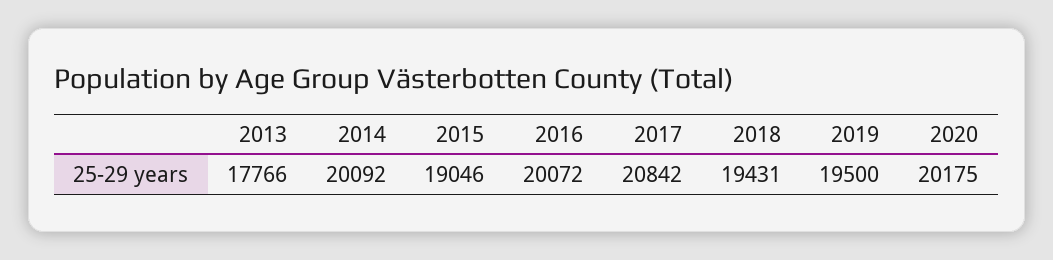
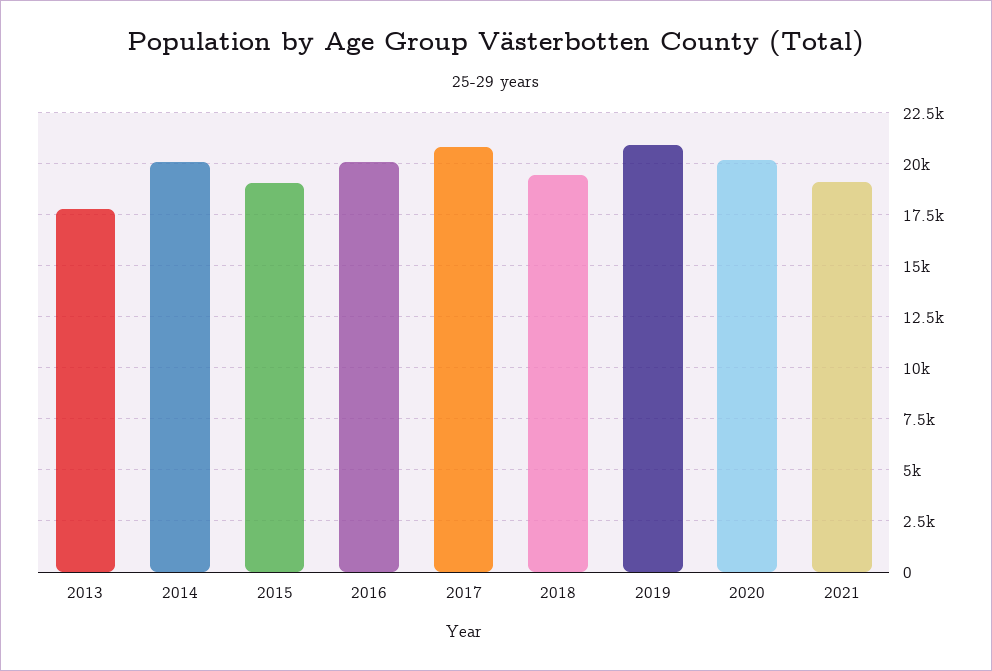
2019: 19500 -> 21000
2021: none -> 19000

